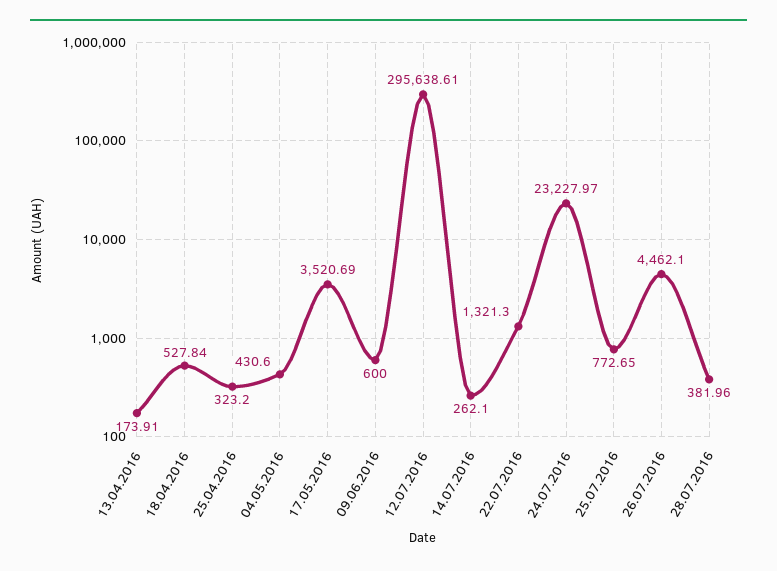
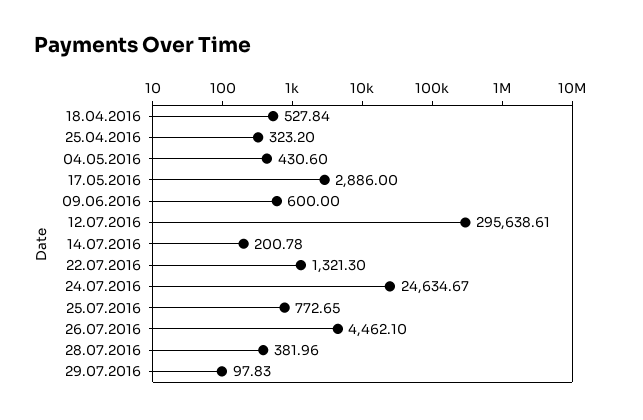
13.04.2016: 173.91 -> none
17.05.2016: 3520.69 -> 2886
14.07.2016: 262.1 -> 200.78
24.07.2016: 23227.97 -> 24634.67
29.07.2016: none -> 97.83

